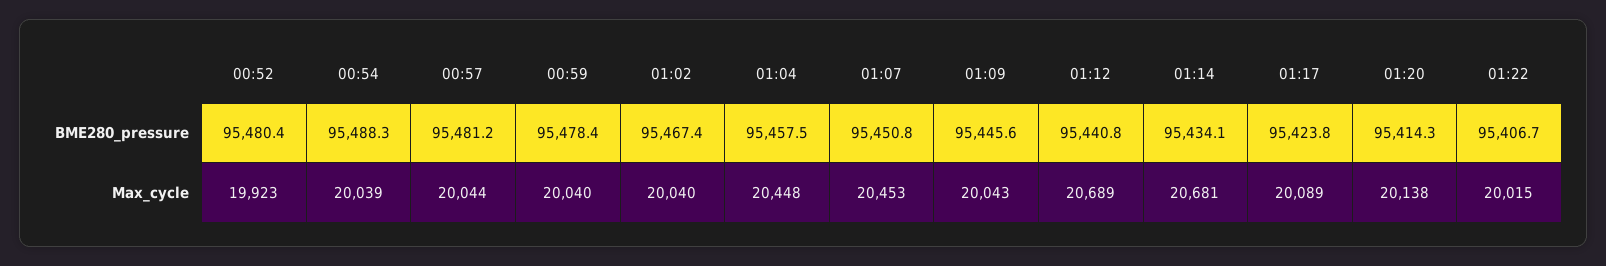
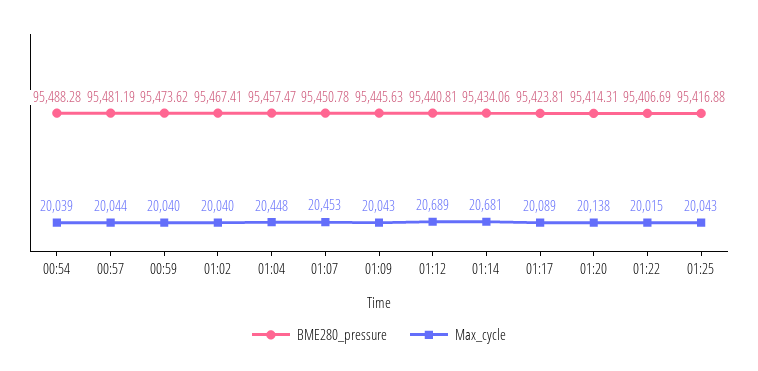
BME280_pressure, 00:52: 95480.4 -> none
BME280_pressure, 00:59: 95478.4 -> 95473.62
Max_cycle, 00:52: 19923 -> none
BME280_pressure, 01:25: none -> 95416.88
Max_cycle, 01:25: none -> 20043

